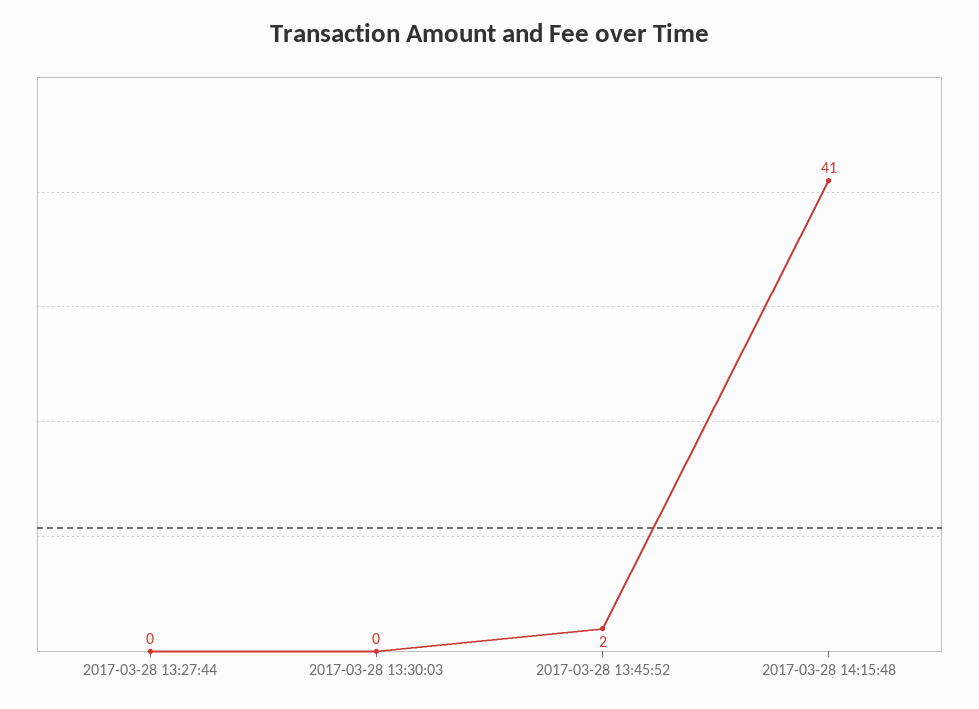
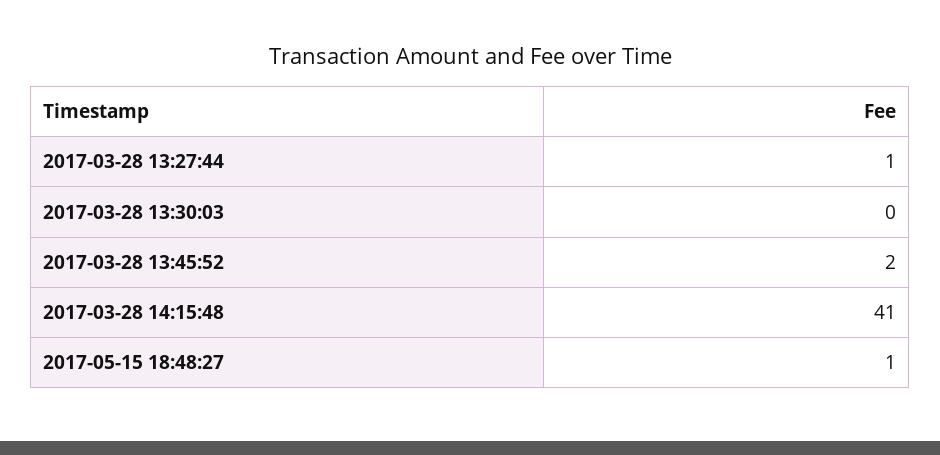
2017-03-28 13:27:44: 0 -> 1
2017-05-15 18:48:27: none -> 1

